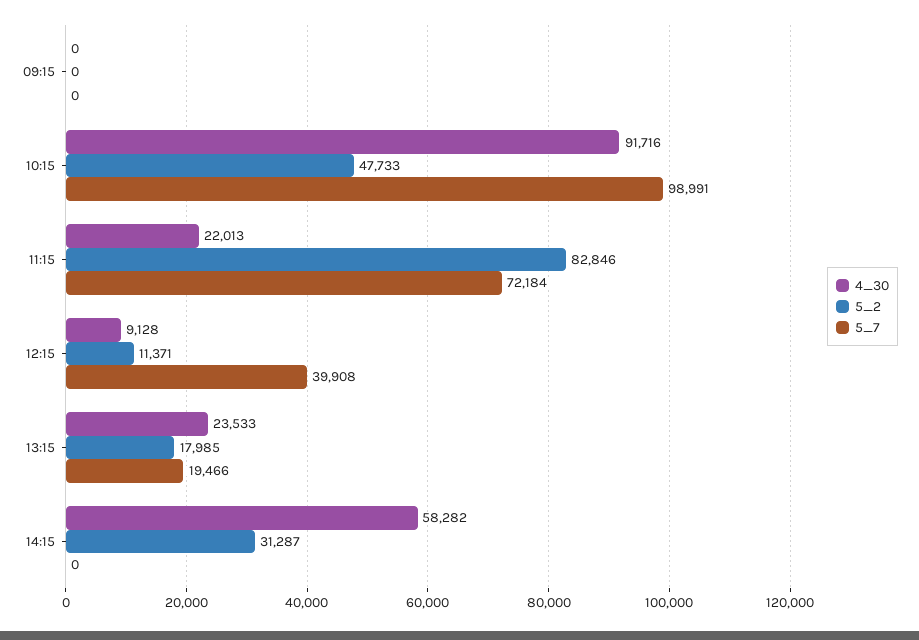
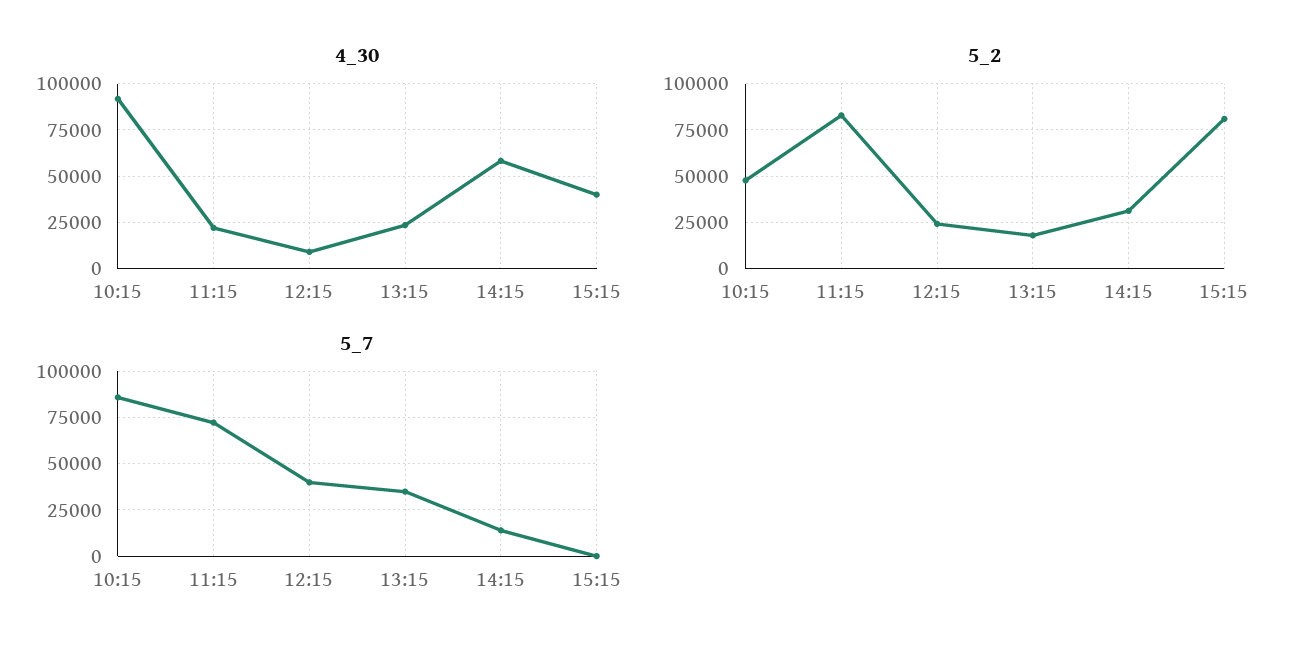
4_30, 09:15: 0 -> none
5_2, 09:15: 0 -> none
5_7, 09:15: 0 -> none
5_7, 10:15: 98991 -> 85000
5_2, 12:15: 11371 -> 25000
5_7, 13:15: 19466 -> 35000
5_7, 14:15: 0 -> 15000
4_30, 15:15: none -> 40000
5_2, 15:15: none -> 80000
5_7, 15:15: none -> 0

